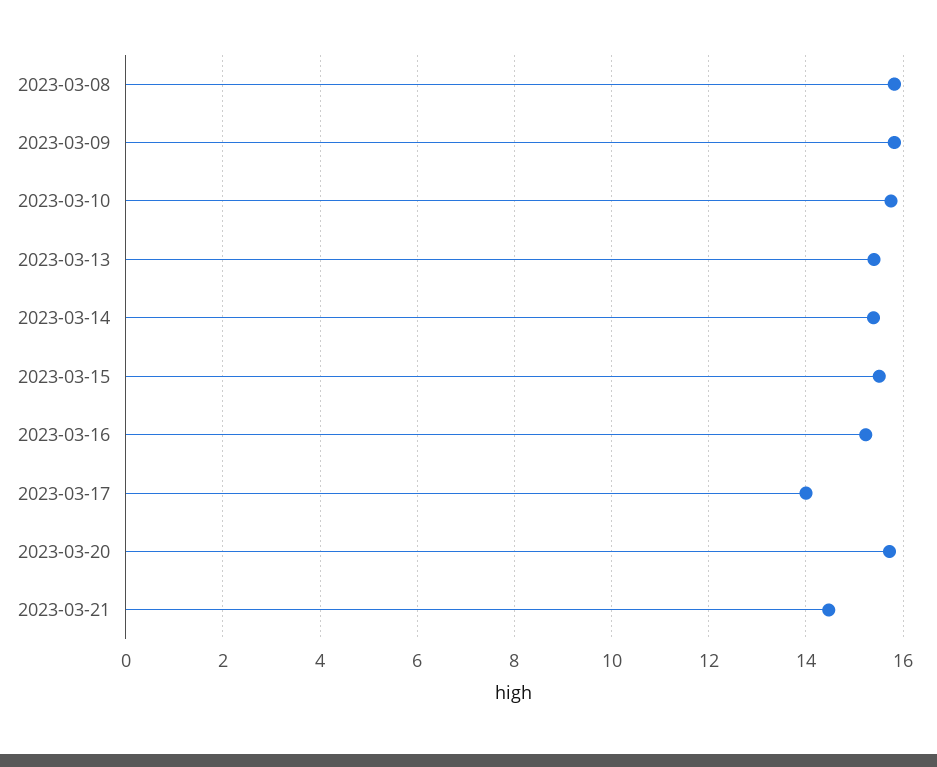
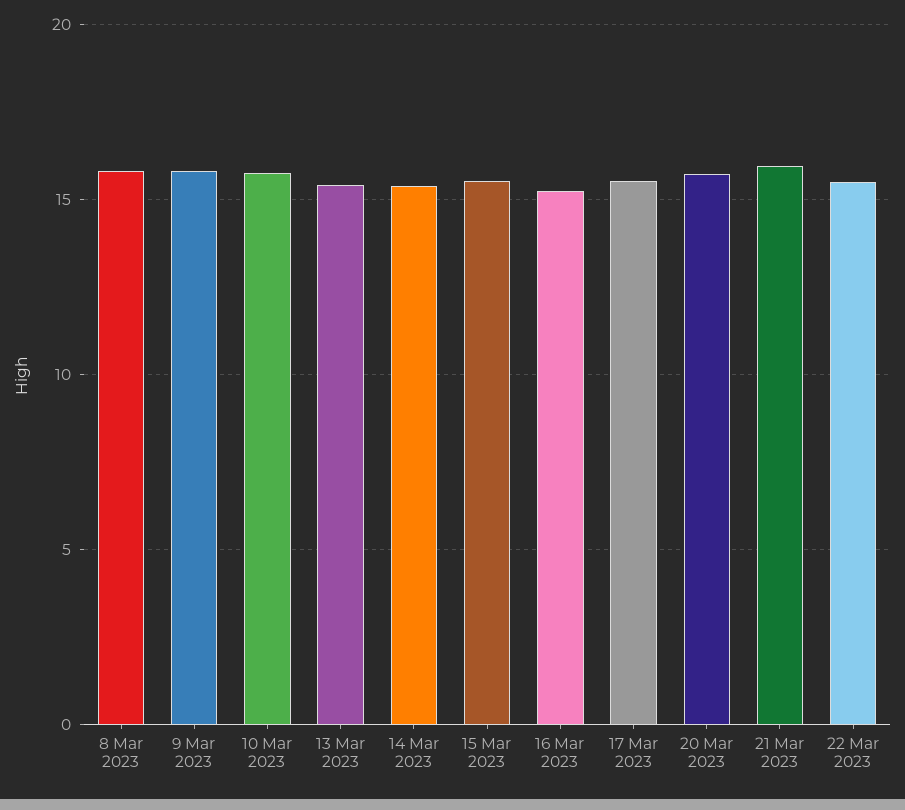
2023-03-17: 14 -> 15.5
2023-03-21: 14.4 -> 16
22 Mar 2023: none -> 15.5

